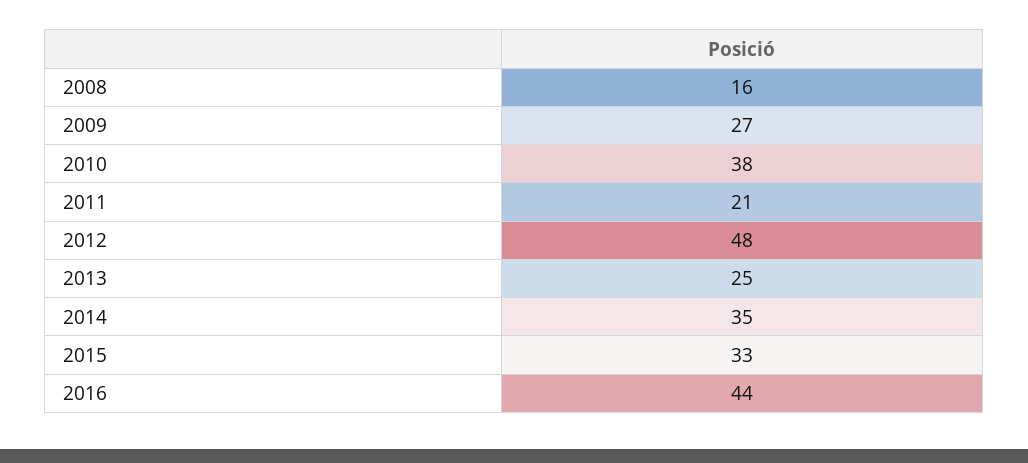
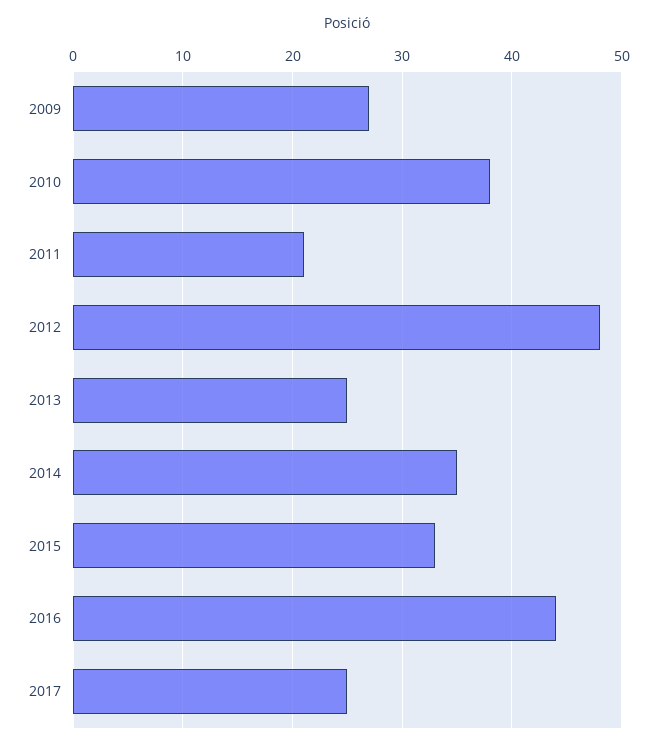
2008: 16 -> none
2017: none -> 25

